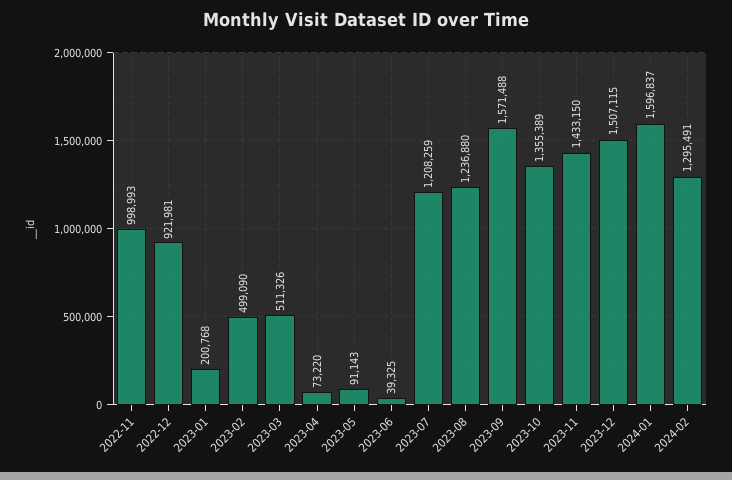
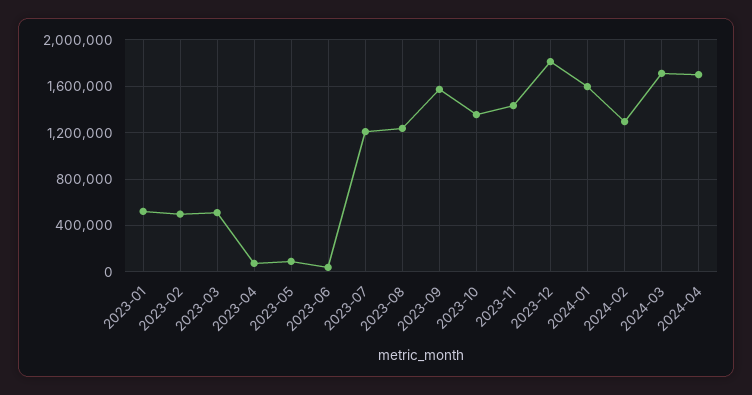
2022-11: 998993 -> none
2022-12: 921981 -> none
2023-01: 200768 -> 500000
2023-12: 1507115 -> 1800000
2024-03: none -> 1700000
2024-04: none -> 1700000

